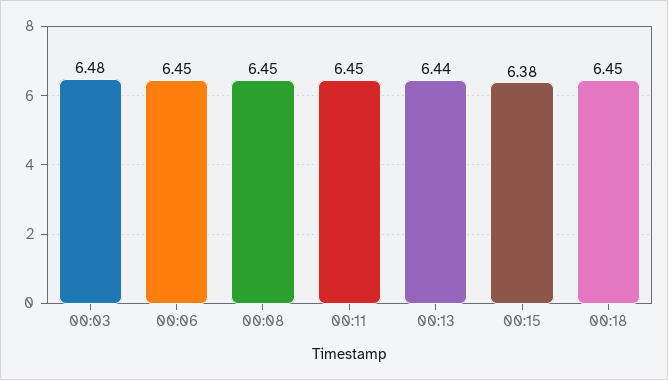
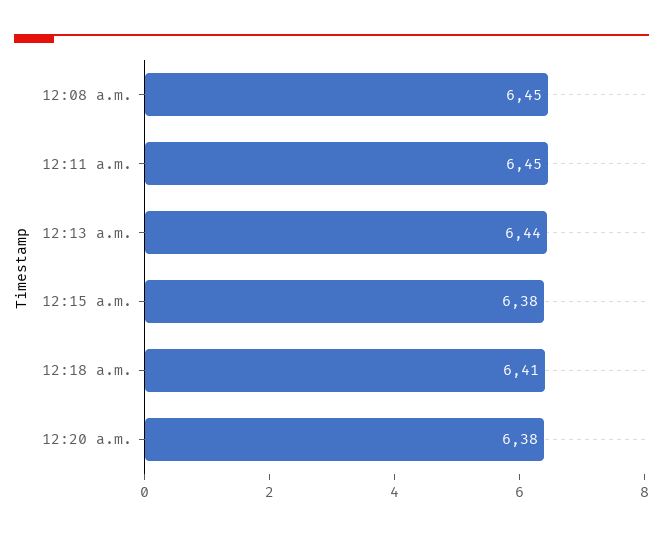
00:03: 6.48 -> none
00:06: 6.45 -> none
00:18: 6.45 -> 6.41
12:20 a.m.: none -> 6.38

